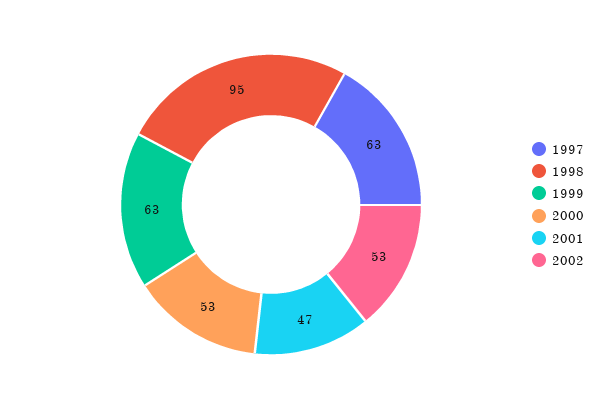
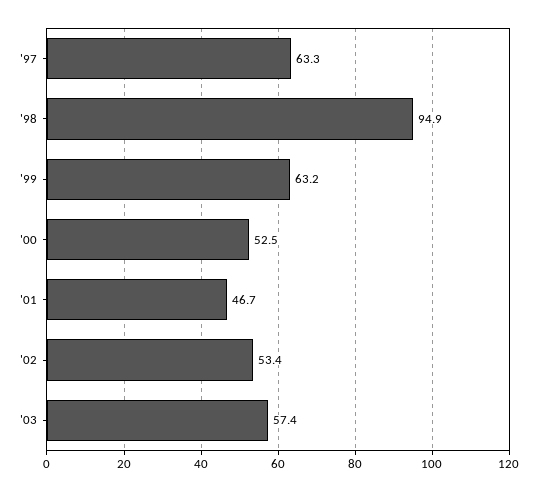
'03: none -> 57.4

